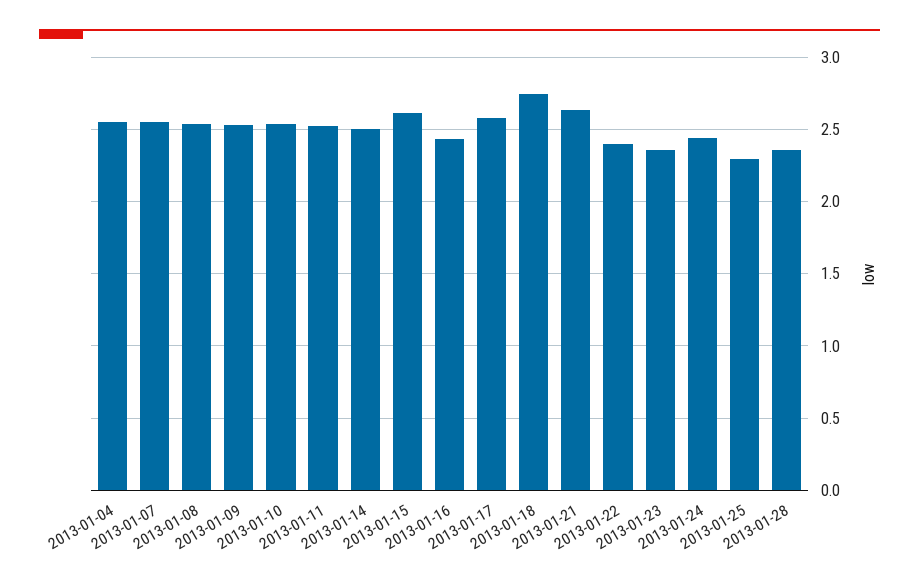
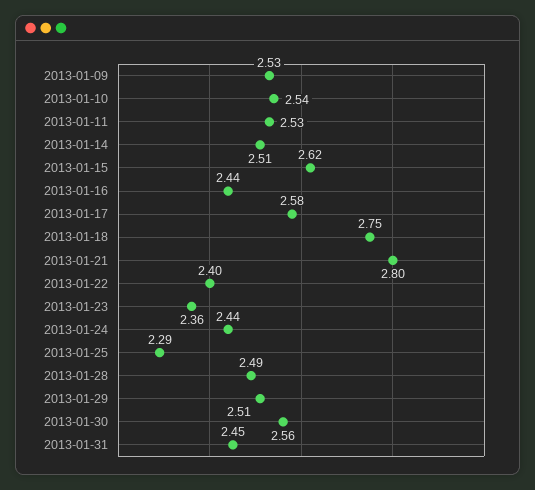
2013-01-04: 2.55 -> none
2013-01-07: 2.55 -> none
2013-01-08: 2.55 -> none
2013-01-21: 2.65 -> 2.8
2013-01-28: 2.35 -> 2.49
2013-01-29: none -> 2.51
2013-01-30: none -> 2.56
2013-01-31: none -> 2.45

